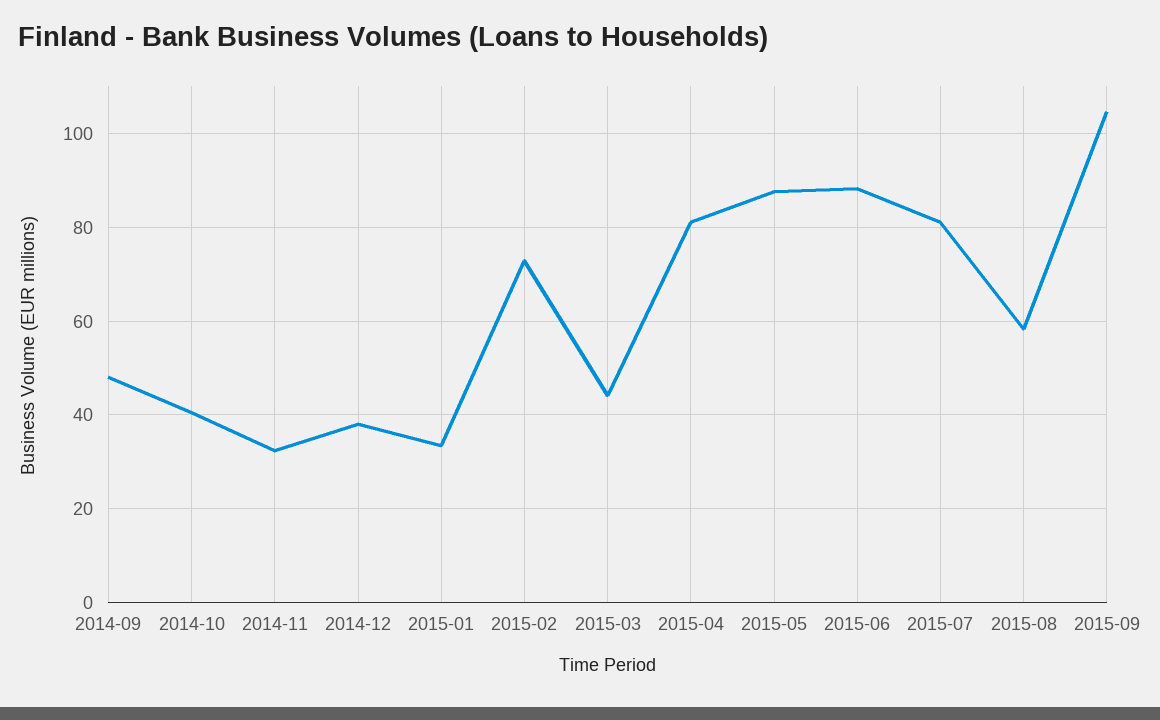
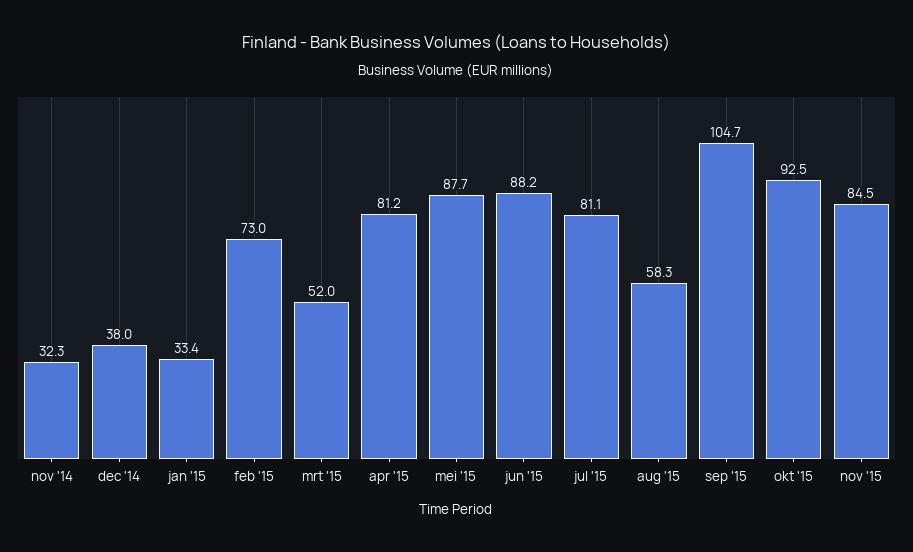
2014-09: 48 -> none
2014-10: 40 -> none
2015-03: 44 -> 52
okt '15: none -> 92.5
nov '15: none -> 84.5

